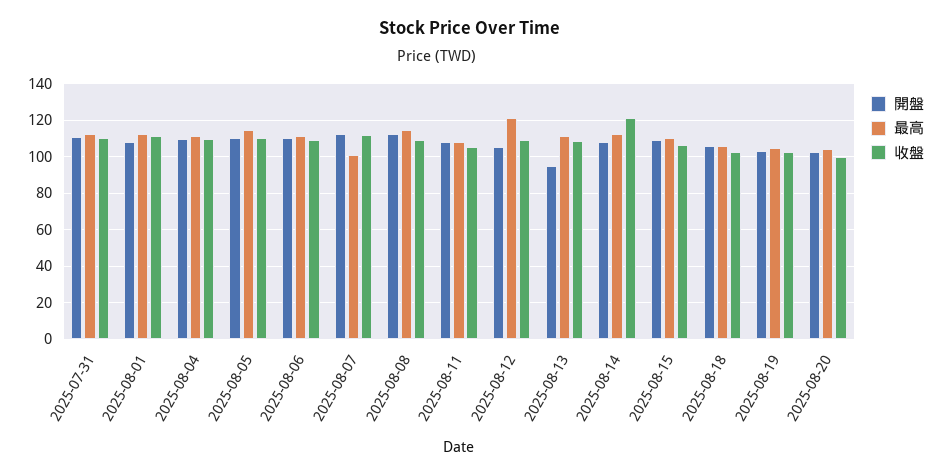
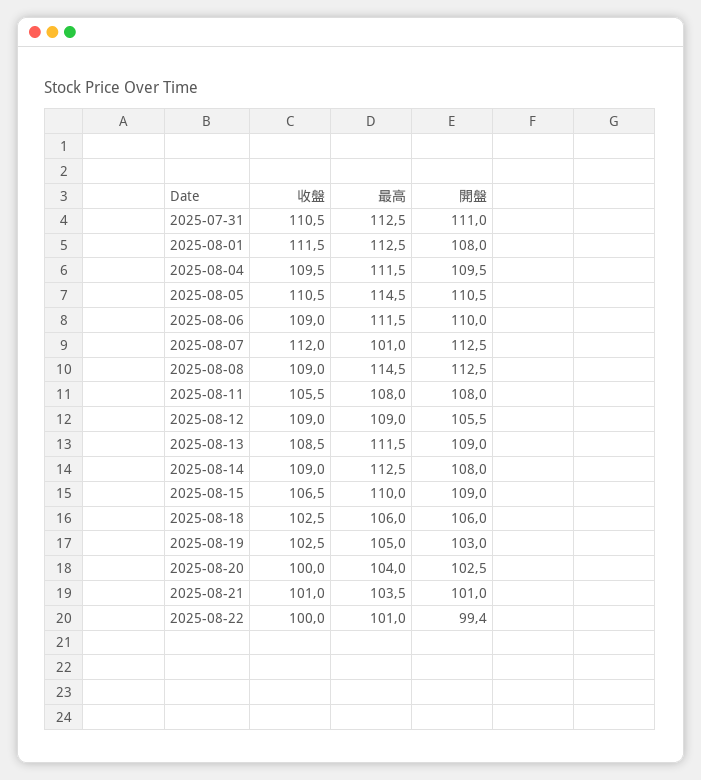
最高, 2025-08-12: 120 -> 109
開盤, 2025-08-13: 95 -> 109
收盤, 2025-08-14: 120 -> 109
收盤, 2025-08-21: none -> 101
最高, 2025-08-21: none -> 103.5
開盤, 2025-08-21: none -> 101
收盤, 2025-08-22: none -> 100
最高, 2025-08-22: none -> 101
開盤, 2025-08-22: none -> 99.4

